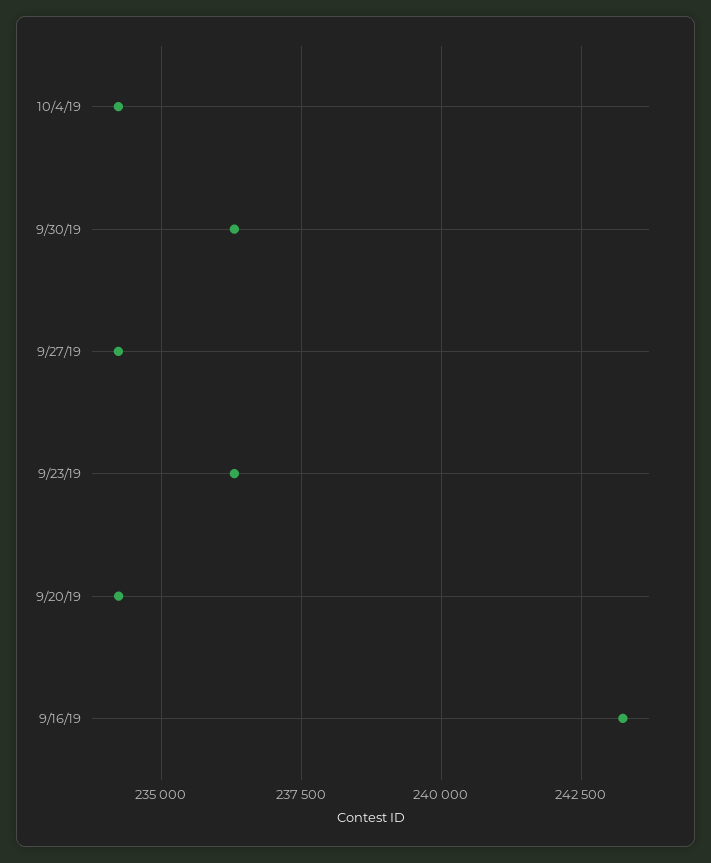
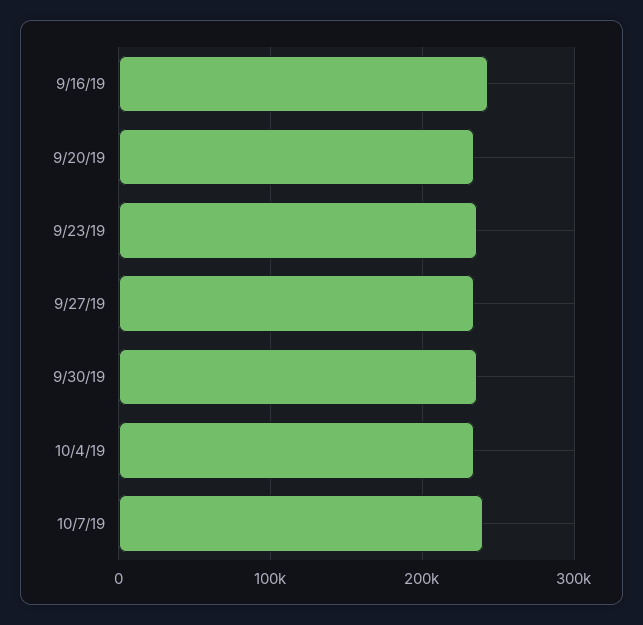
10/7/19: none -> 240000

